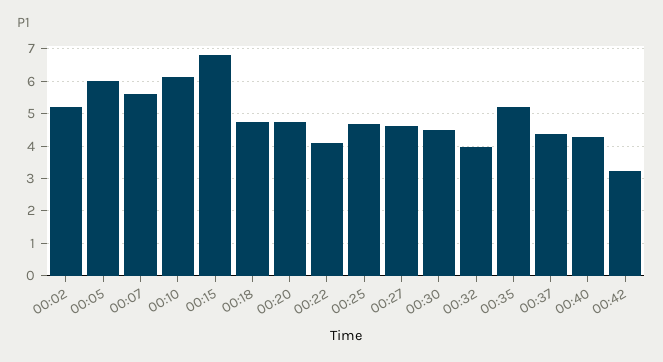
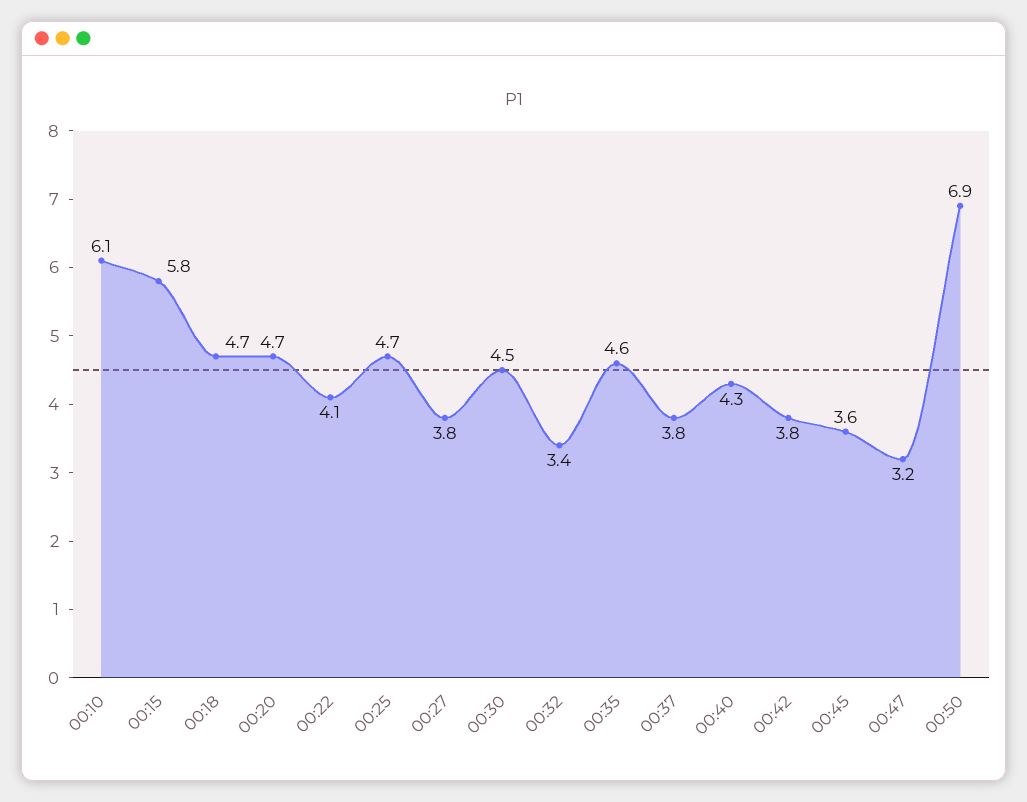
00:02: 5.2 -> none
00:05: 6 -> none
00:07: 5.6 -> none
00:15: 6.8 -> 5.8
00:27: 4.6 -> 3.8
00:32: 4 -> 3.4
00:35: 5.2 -> 4.6
00:37: 4.4 -> 3.8
00:42: 3.2 -> 3.8
00:45: none -> 3.6
00:47: none -> 3.2
00:50: none -> 6.9

